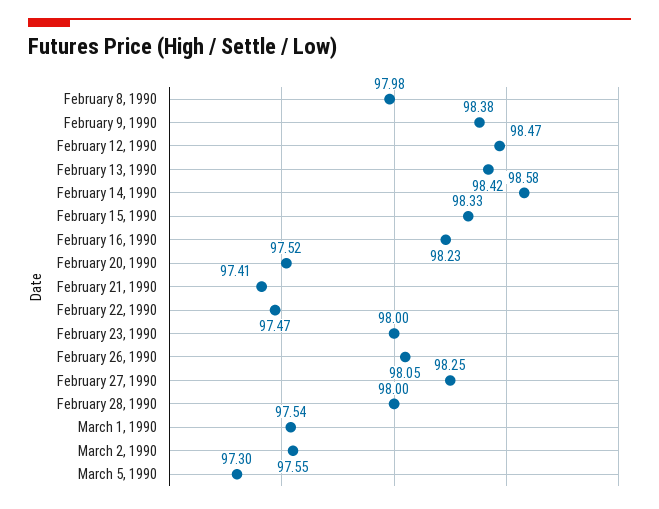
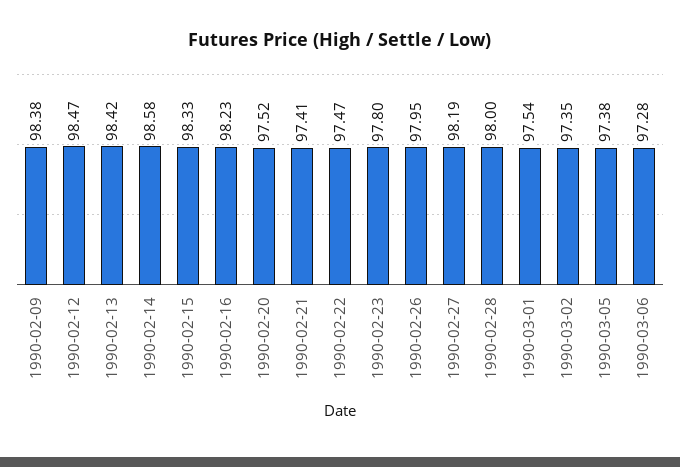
February 8, 1990: 97.98 -> none
February 23, 1990: 98 -> 97.8
February 26, 1990: 98.05 -> 97.95
February 27, 1990: 98.25 -> 98.19
March 2, 1990: 97.55 -> 97.35
March 5, 1990: 97.3 -> 97.38
1990-03-06: none -> 97.28

